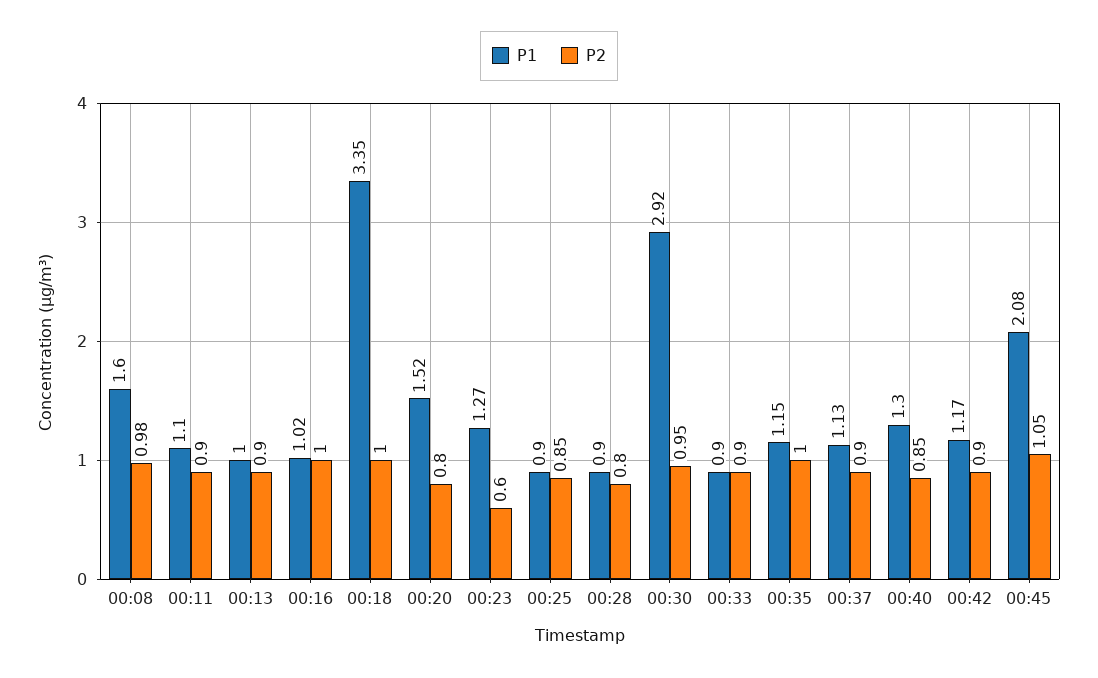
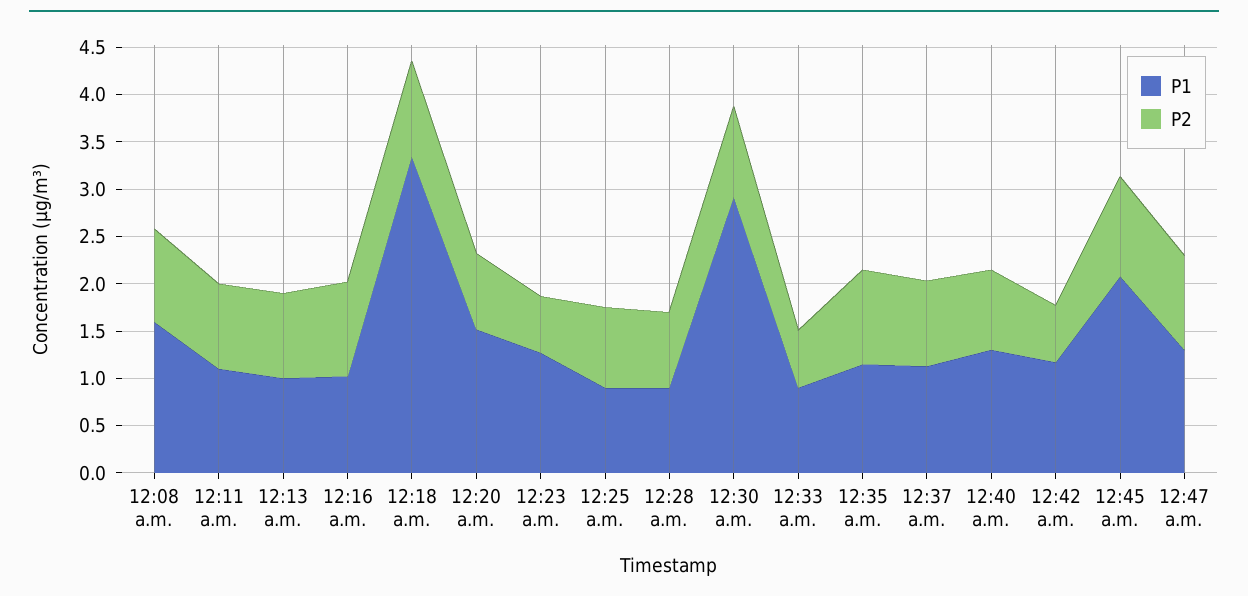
P2, 00:33: 0.9 -> 0.6
P2, 00:42: 0.9 -> 0.6
P1, 12:47 a.m.: none -> 1.3
P2, 12:47 a.m.: none -> 1

